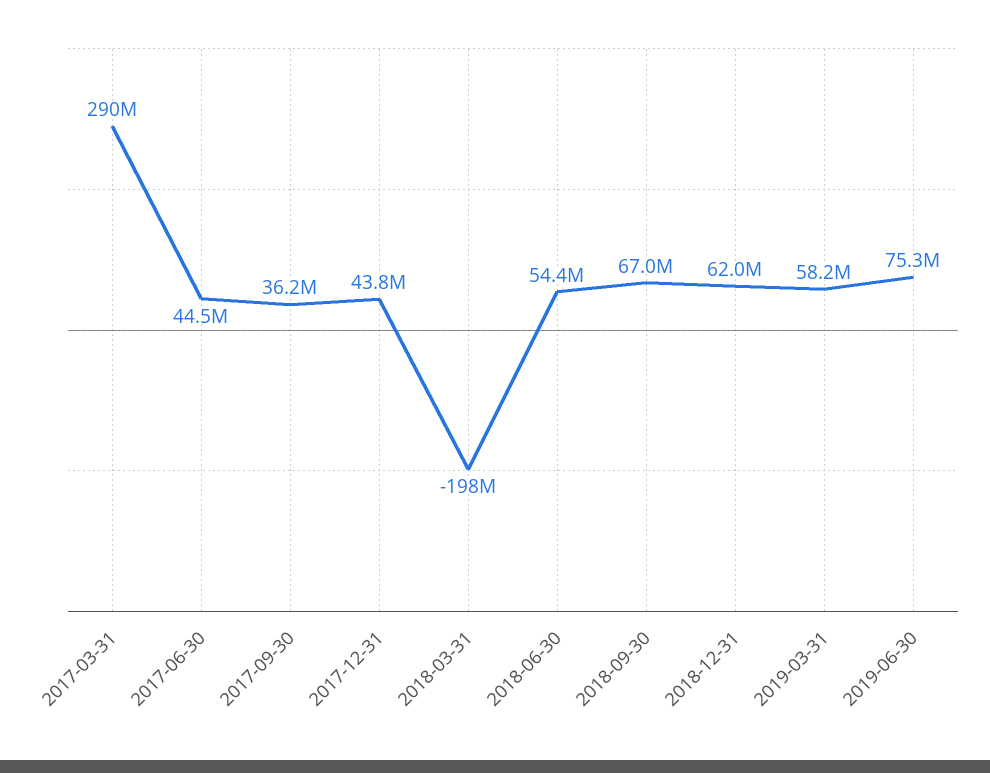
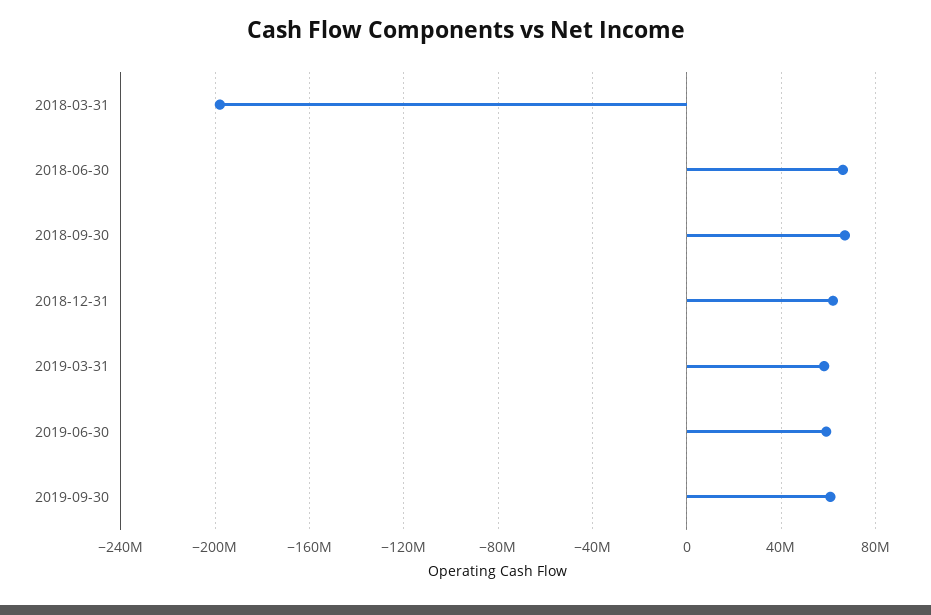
2017-03-31: 290000000 -> none
2017-06-30: 44500000 -> none
2017-09-30: 36200000 -> none
2017-12-31: 43800000 -> none
2018-06-30: 54400000 -> 65000000
2019-06-30: 75300000 -> 60000000
2019-09-30: none -> 60000000

